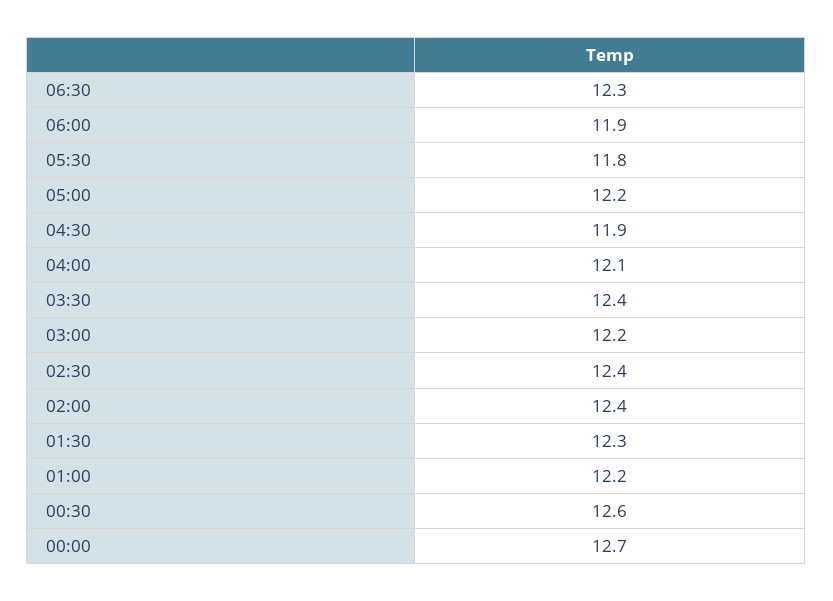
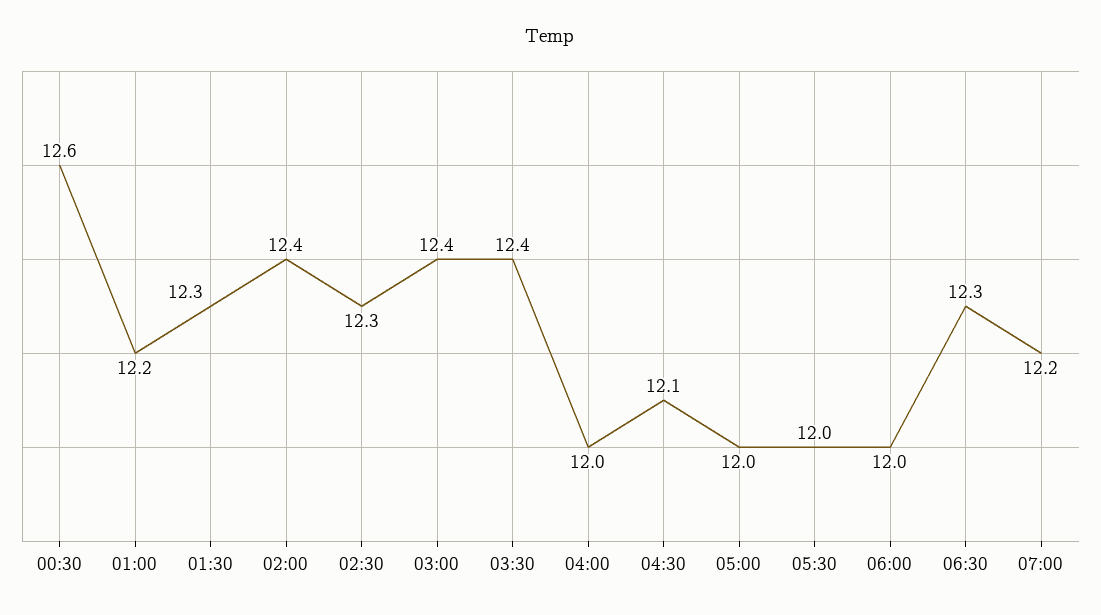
06:00: 11.9 -> 12
05:30: 11.8 -> 12
05:00: 12.2 -> 12
04:30: 11.9 -> 12.1
04:00: 12.1 -> 12
03:00: 12.2 -> 12.4
02:30: 12.4 -> 12.3
00:00: 12.7 -> none
07:00: none -> 12.2

